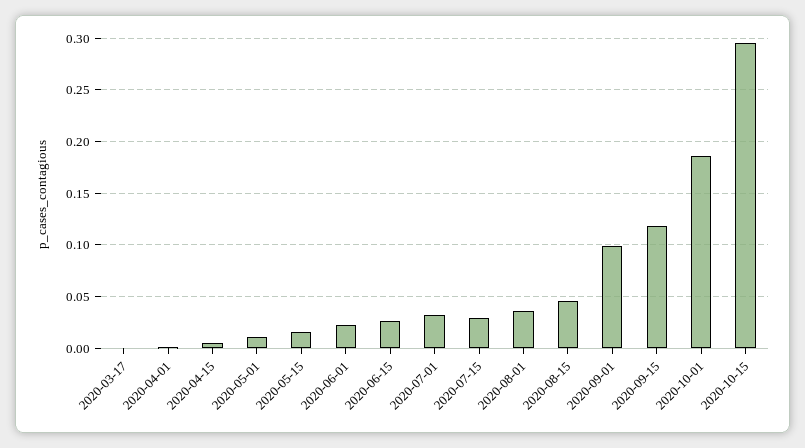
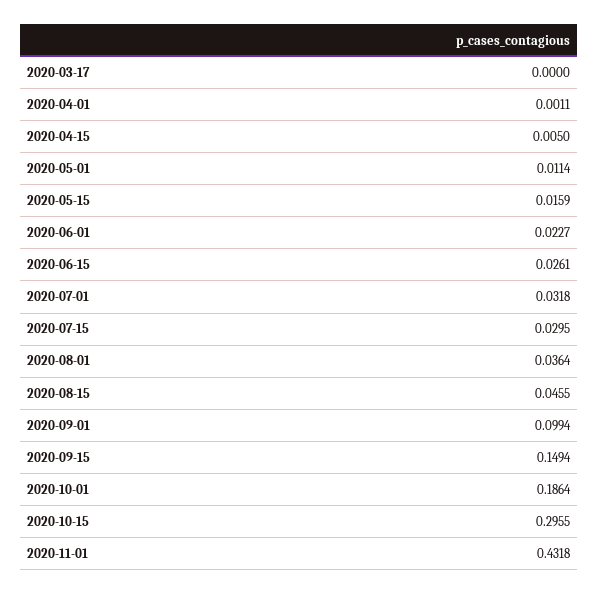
2020-09-15: 0.12 -> 0.1494
2020-11-01: none -> 0.4318

